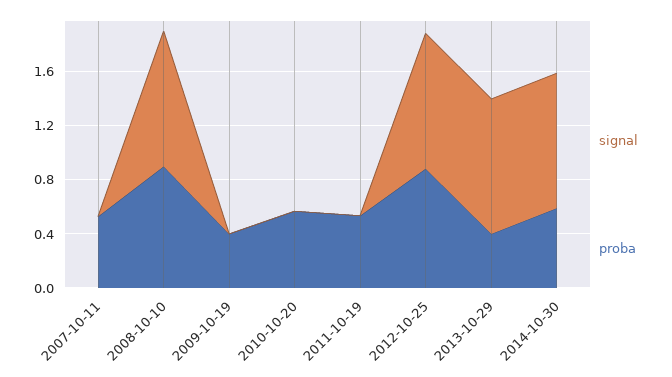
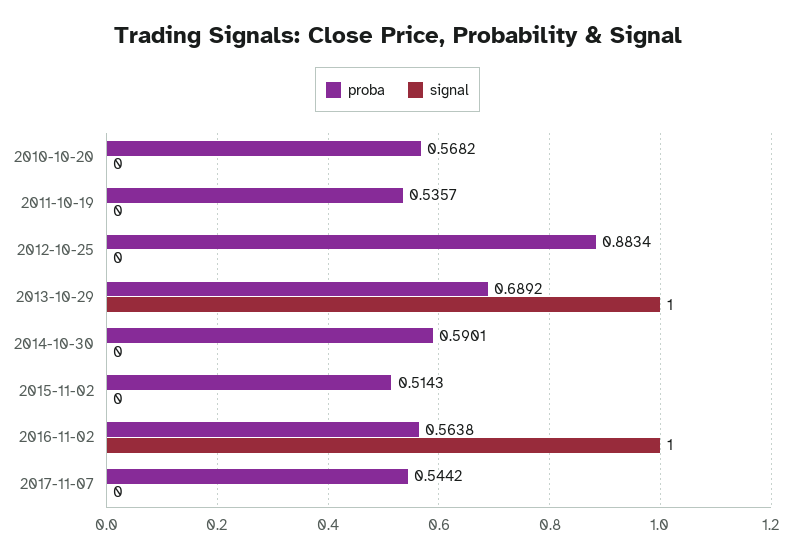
signal, 2007-10-11: 0 -> none
proba, 2007-10-11: 0.5 -> none
signal, 2008-10-10: 1 -> none
proba, 2008-10-10: 0.9 -> none
signal, 2009-10-19: 0 -> none
proba, 2009-10-19: 0.4 -> none
signal, 2012-10-25: 1 -> 0
proba, 2013-10-29: 0.4 -> 0.6892
signal, 2014-10-30: 1 -> 0
proba, 2015-11-02: none -> 0.5143
signal, 2015-11-02: none -> 0
proba, 2016-11-02: none -> 0.5638
signal, 2016-11-02: none -> 1
proba, 2017-11-07: none -> 0.5442
signal, 2017-11-07: none -> 0

